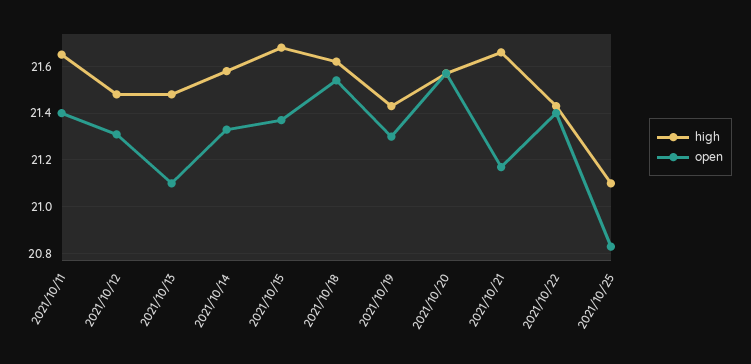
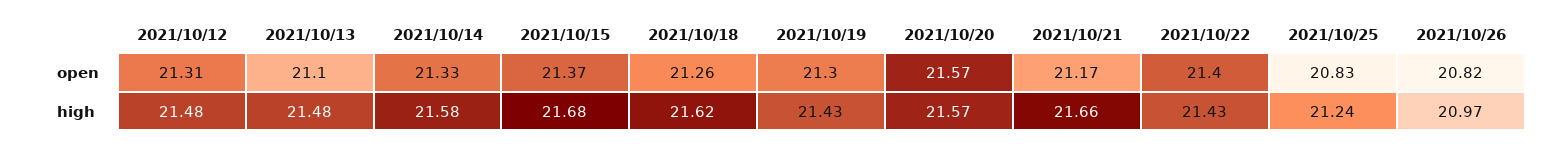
high, 2021/10/11: 21.65 -> none
open, 2021/10/11: 21.4 -> none
open, 2021/10/18: 21.55 -> 21.26
high, 2021/10/25: 21.1 -> 21.24
open, 2021/10/26: none -> 20.82
high, 2021/10/26: none -> 20.97

